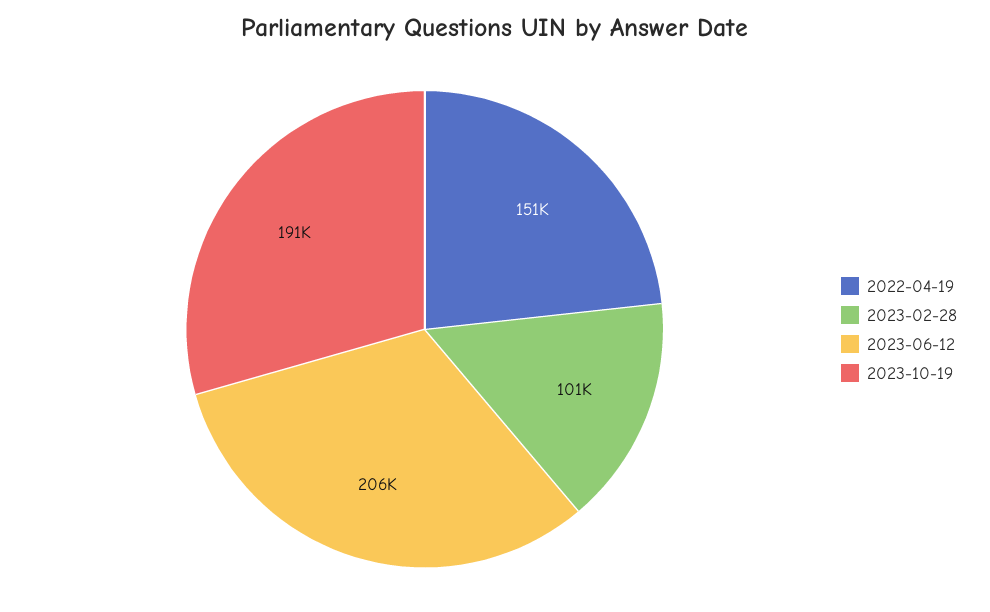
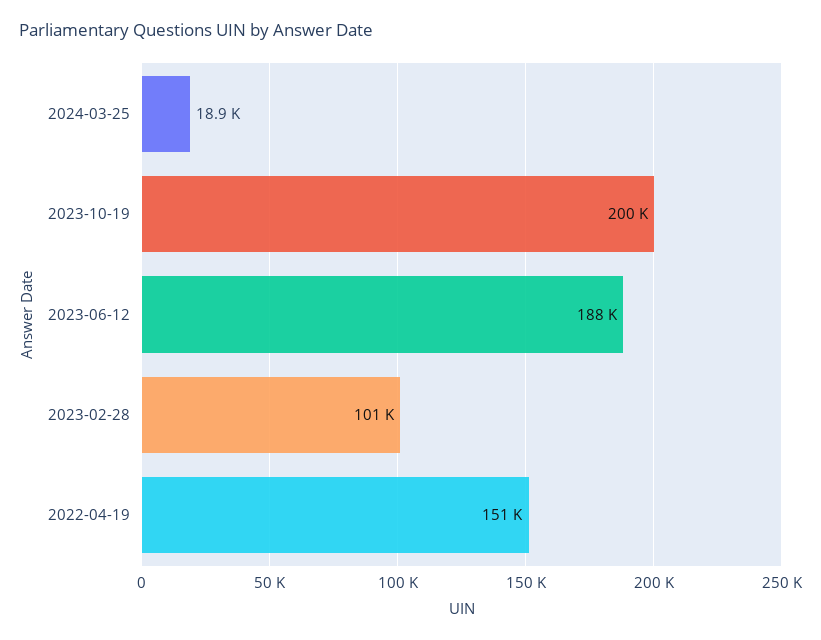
2023-06-12: 206000 -> 188000
2023-10-19: 191000 -> 200000
2024-03-25: none -> 18900

